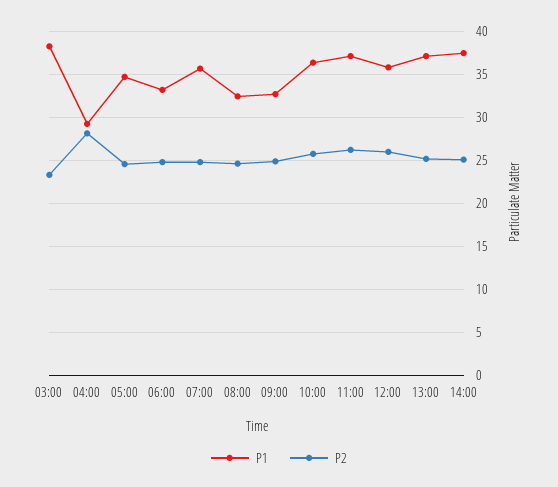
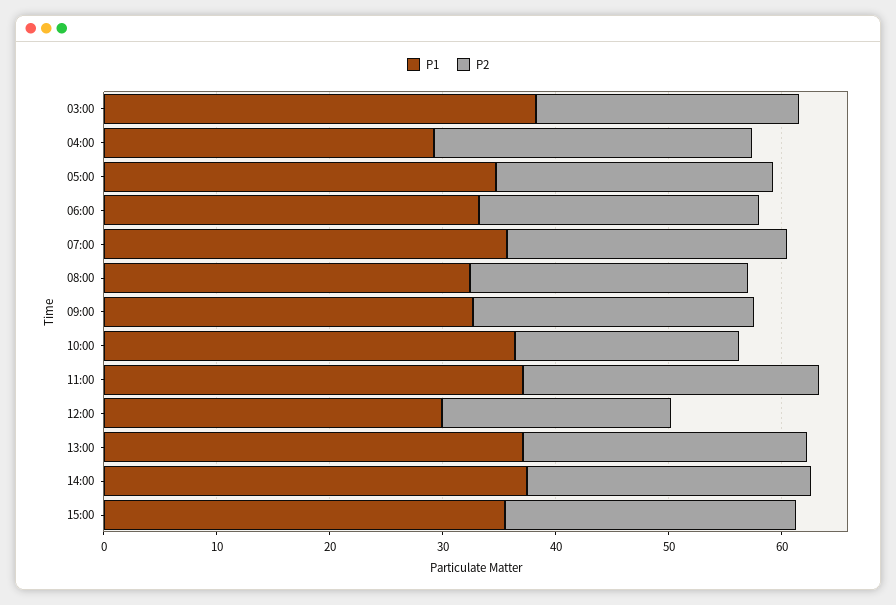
P2, 10:00: 26 -> 20
P1, 12:00: 36 -> 30
P2, 12:00: 26 -> 20
P1, 15:00: none -> 36
P2, 15:00: none -> 26

